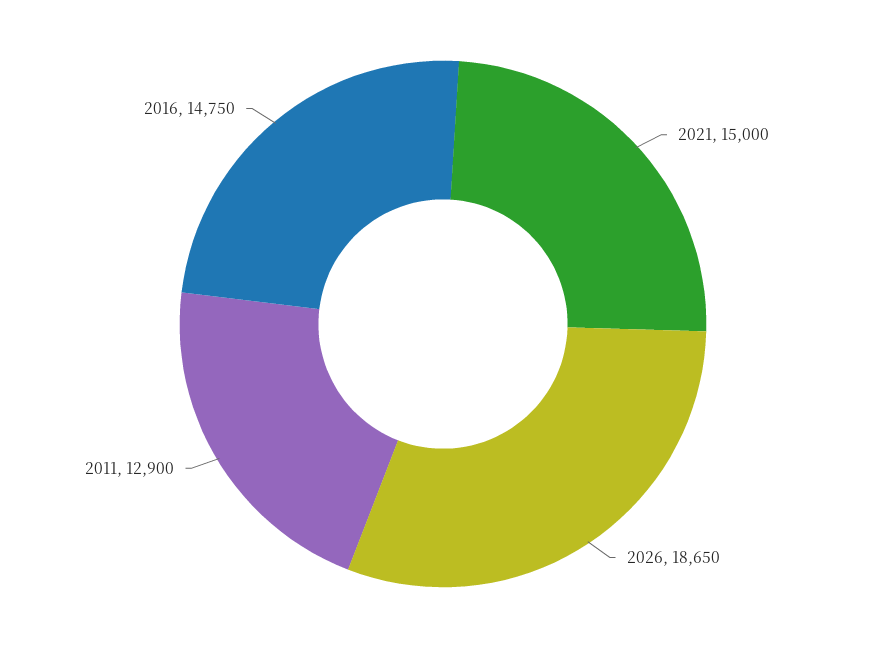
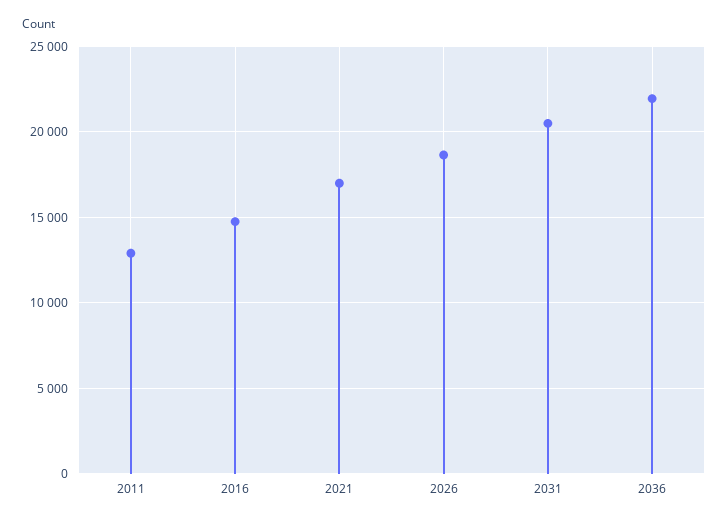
2021: 15000 -> 17000
2031: none -> 20500
2036: none -> 22000

